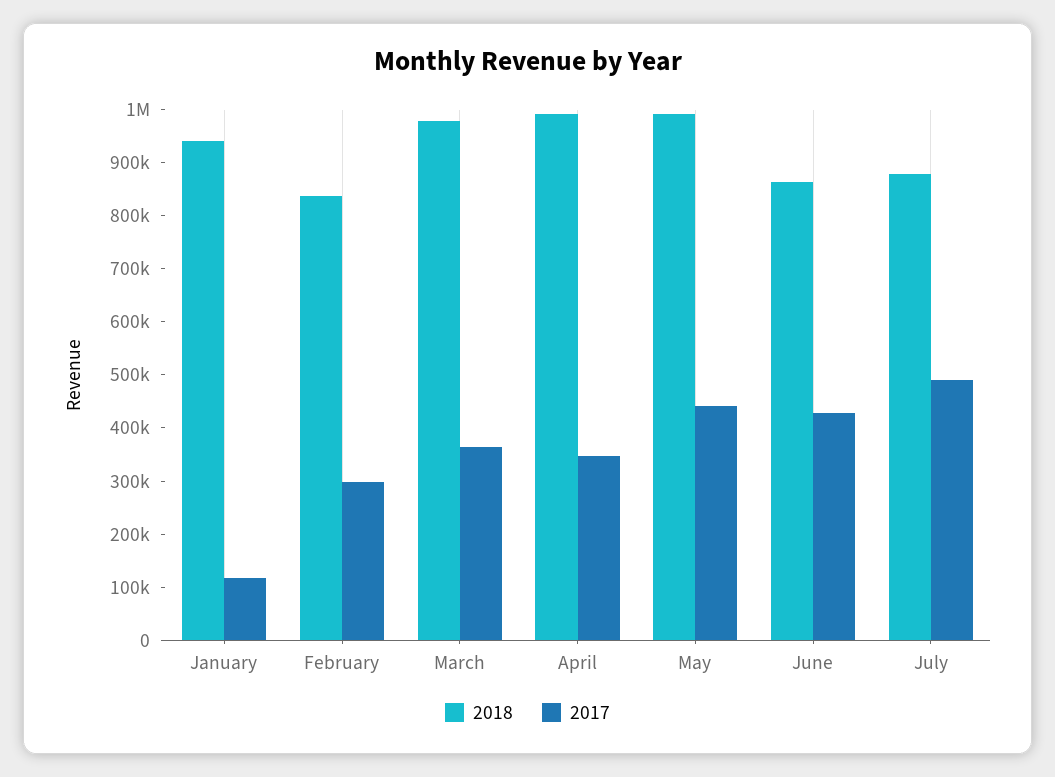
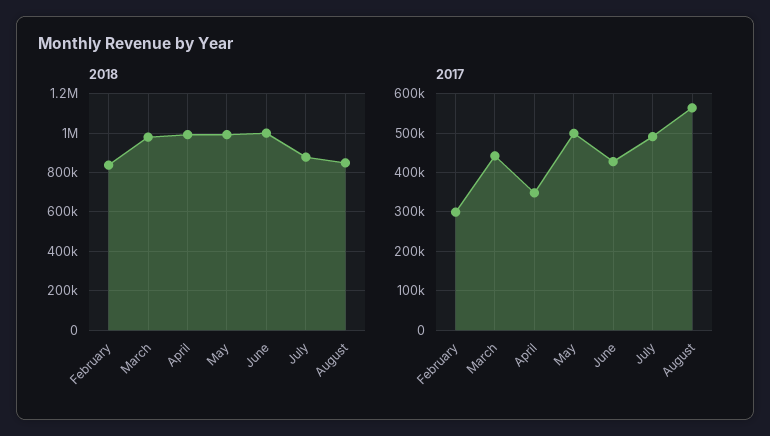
2018, January: 940000 -> none
2017, January: 120000 -> none
2017, March: 360000 -> 440000
2017, May: 440000 -> 500000
2018, June: 860000 -> 1000000
2018, August: none -> 850000
2017, August: none -> 560000

